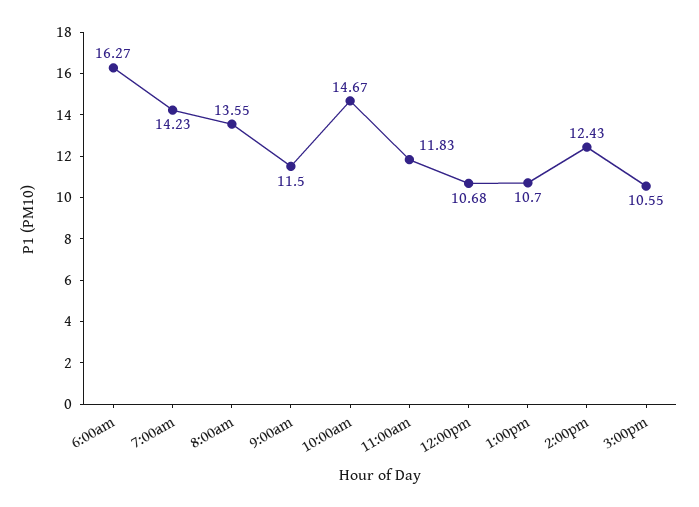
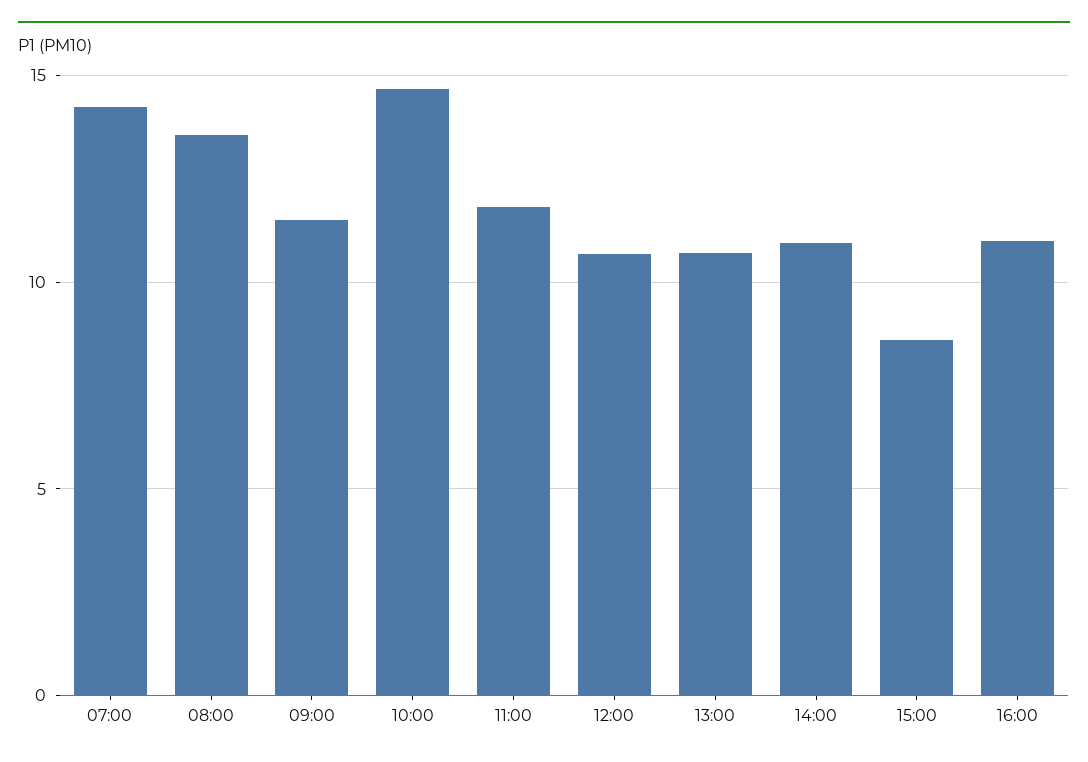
6:00am: 16.27 -> none
2:00pm: 12.43 -> 11
3:00pm: 10.55 -> 8.5
16:00: none -> 11

